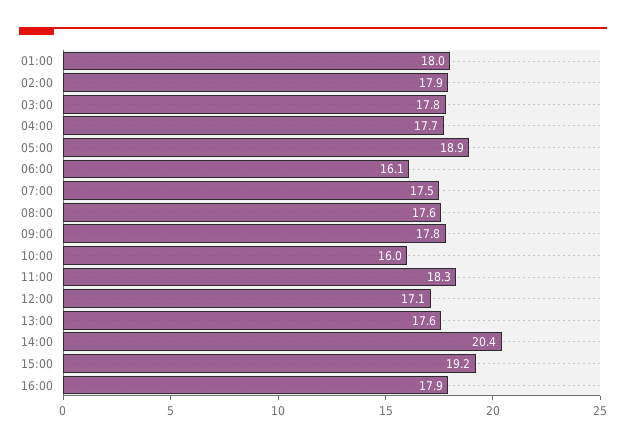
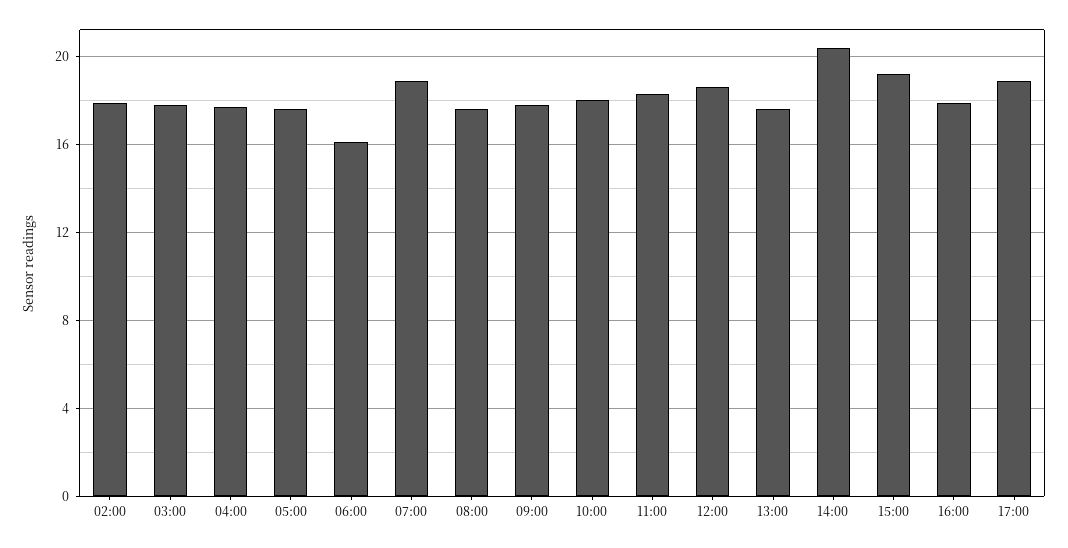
01:00: 18 -> none
05:00: 18.9 -> 17.5
07:00: 17.5 -> 19
10:00: 16 -> 18
12:00: 17.1 -> 18.5
17:00: none -> 19

